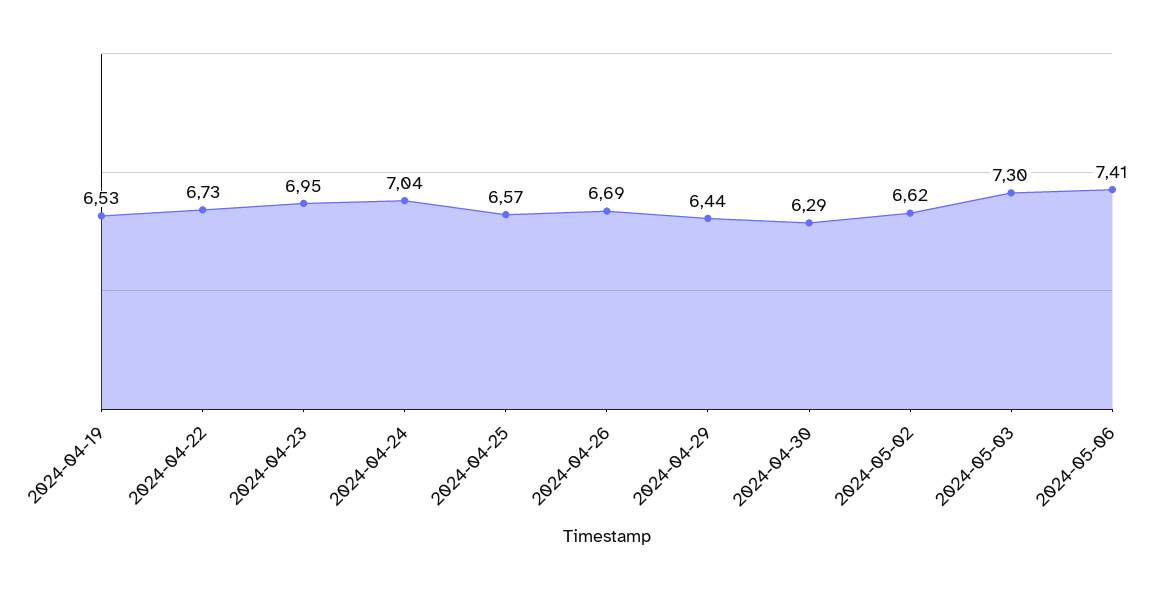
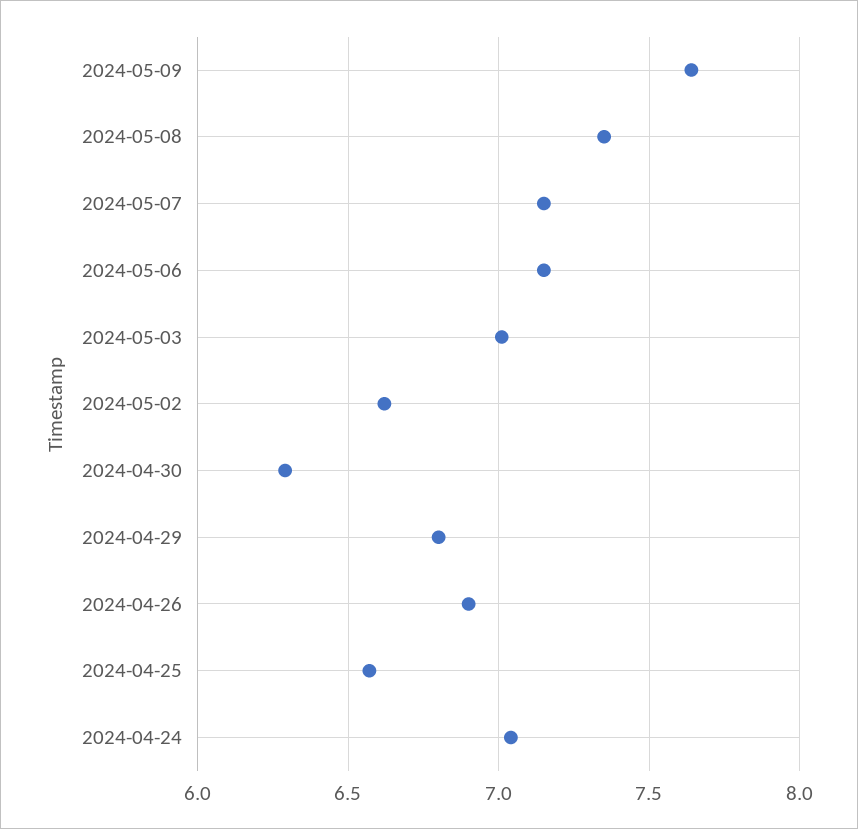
2024-04-19: 6.53 -> none
2024-04-22: 6.73 -> none
2024-04-23: 6.95 -> none
2024-04-26: 6.69 -> 6.9
2024-04-29: 6.44 -> 6.8
2024-05-03: 7.3 -> 7
2024-05-06: 7.41 -> 7.15
2024-05-09: none -> 7.65
2024-05-08: none -> 7.35
2024-05-07: none -> 7.15

